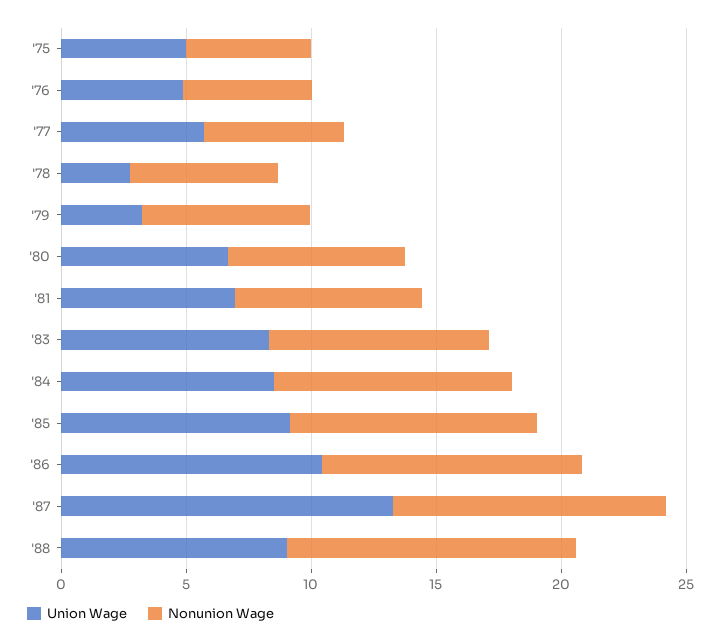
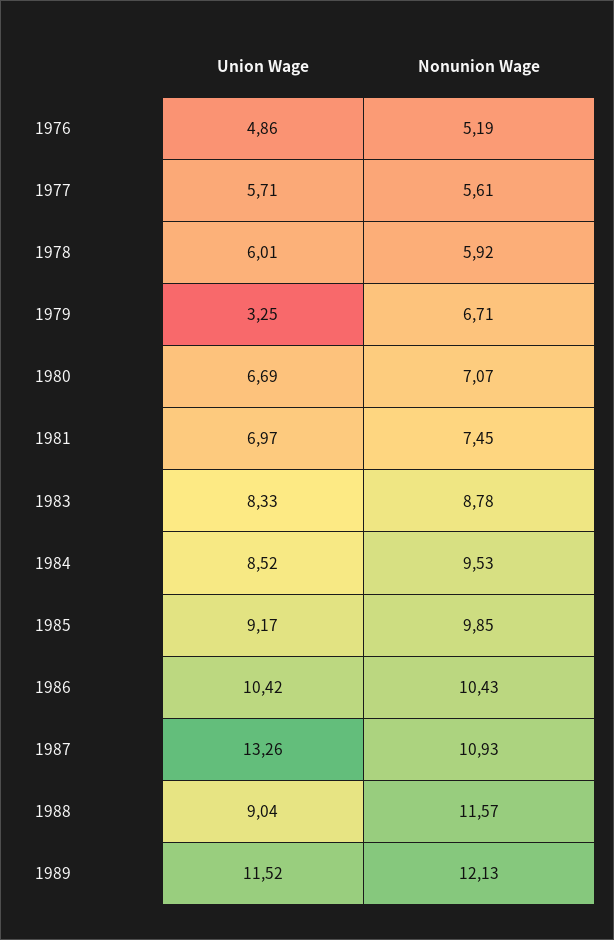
Union Wage, '75: 5 -> none
Nonunion Wage, '75: 5 -> none
Union Wage, '78: 3 -> 6.01
Union Wage, 1989: none -> 11.52
Nonunion Wage, 1989: none -> 12.13

